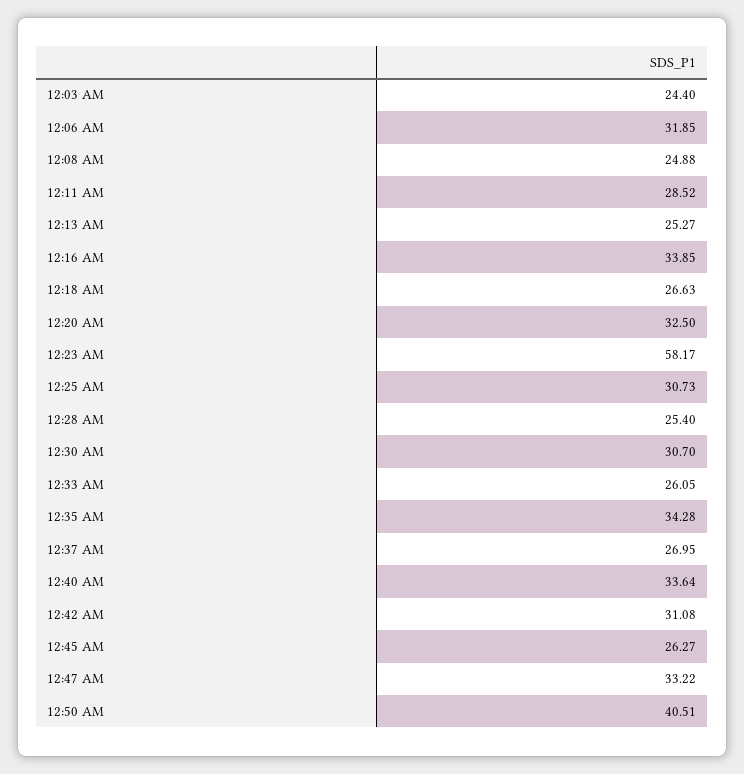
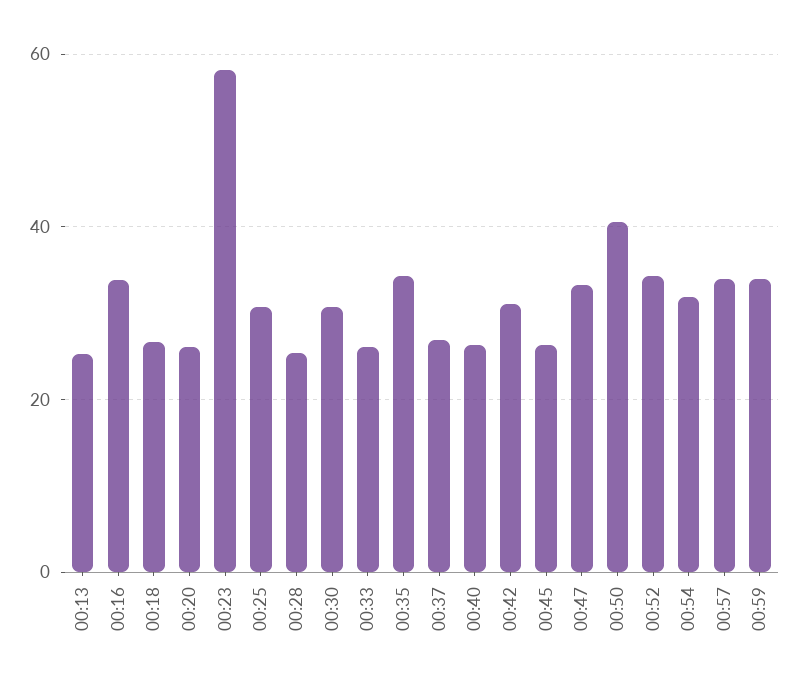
12:03 AM: 24.4 -> none
12:06 AM: 31.85 -> none
12:08 AM: 24.88 -> none
12:11 AM: 28.52 -> none
12:20 AM: 32.5 -> 26
12:40 AM: 33.64 -> 26
00:52: none -> 34
00:54: none -> 32
00:57: none -> 34
00:59: none -> 34

